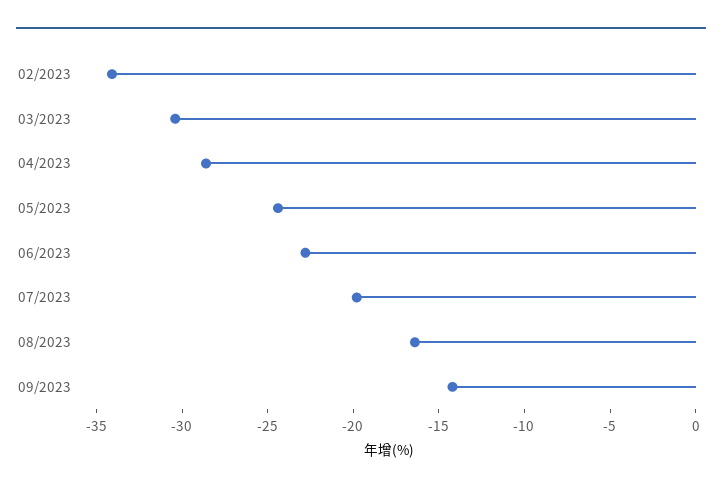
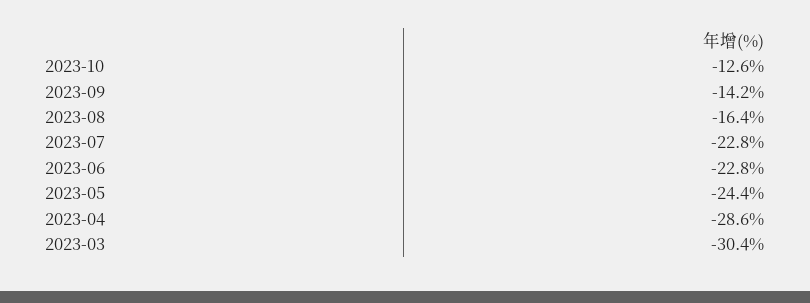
02/2023: -34 -> none
07/2023: -20 -> -22.8
2023-10: none -> -12.6

